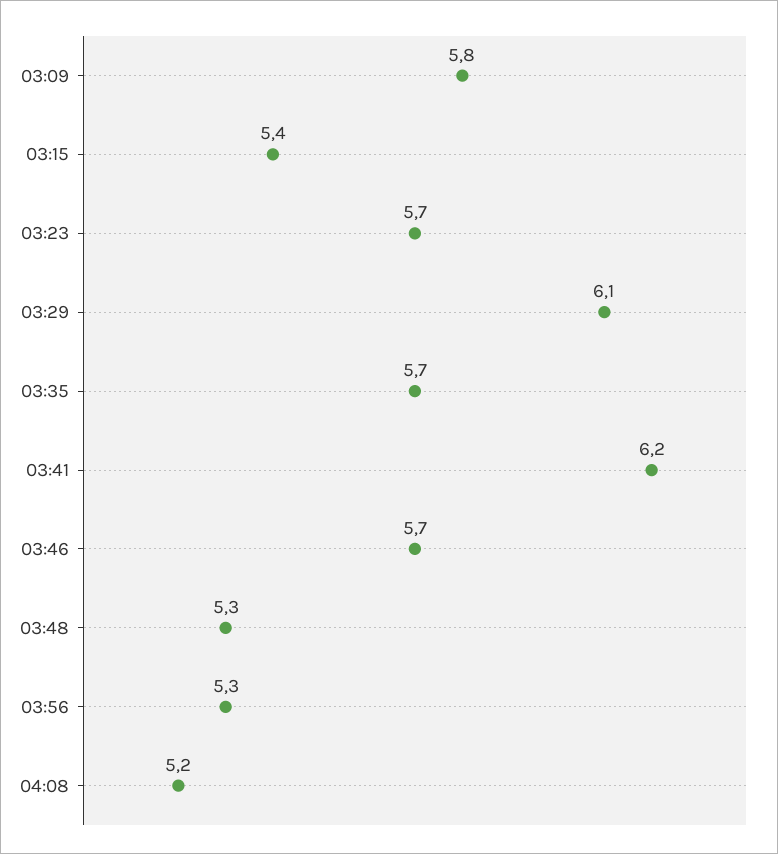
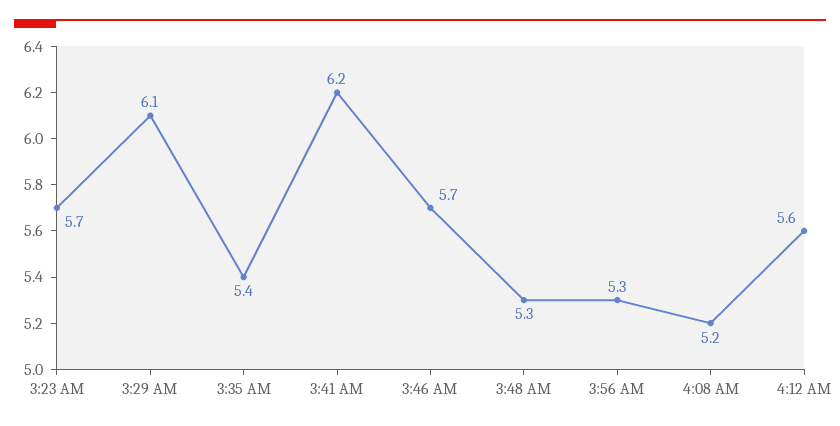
03:09: 5.8 -> none
03:15: 5.4 -> none
03:35: 5.7 -> 5.4
4:12 AM: none -> 5.6

